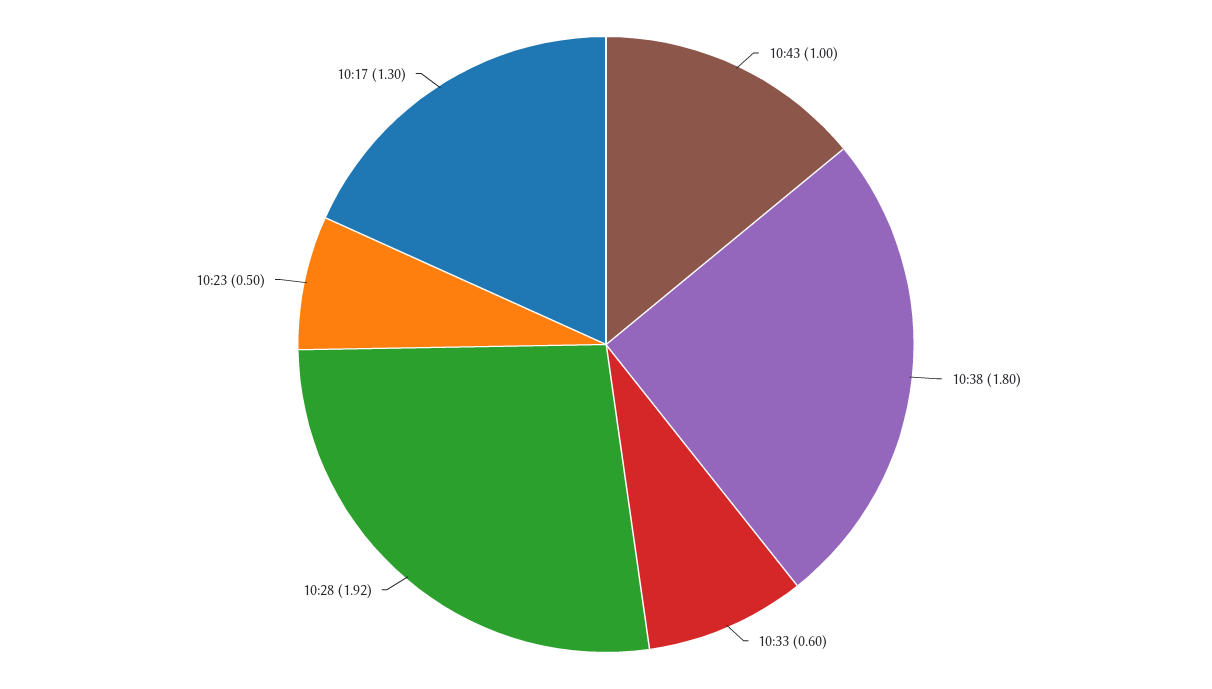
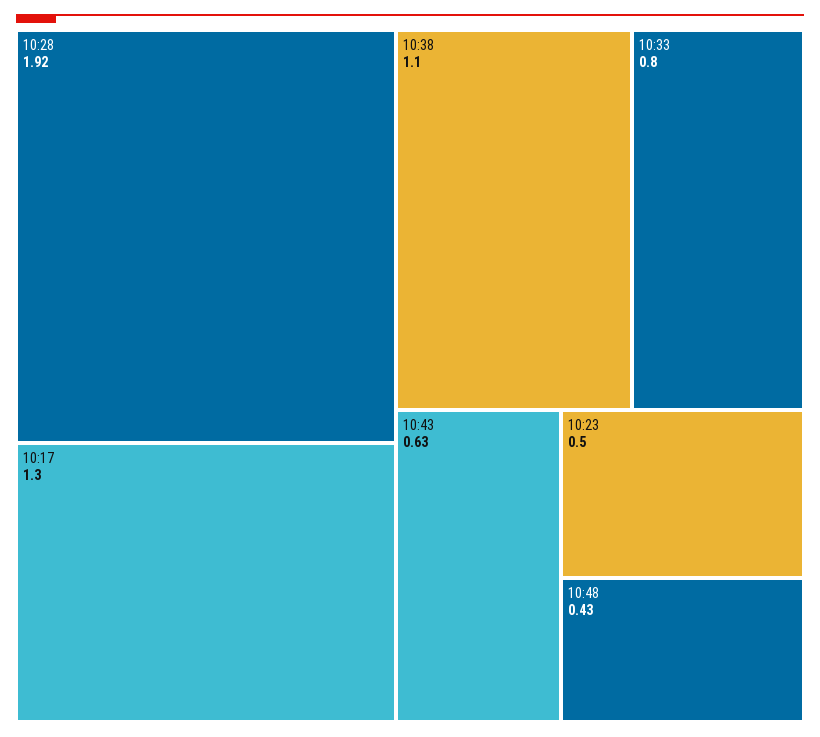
10:43: 1 -> 0.63
10:38: 1.8 -> 1.1
10:33: 0.6 -> 0.8
10:48: none -> 0.43

